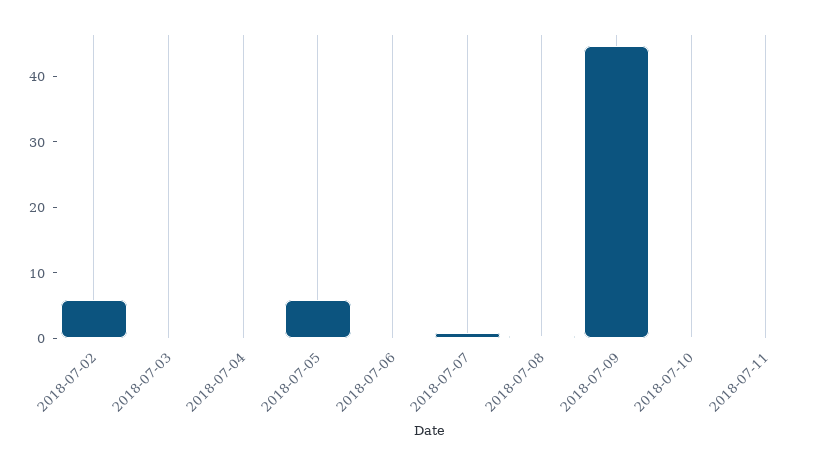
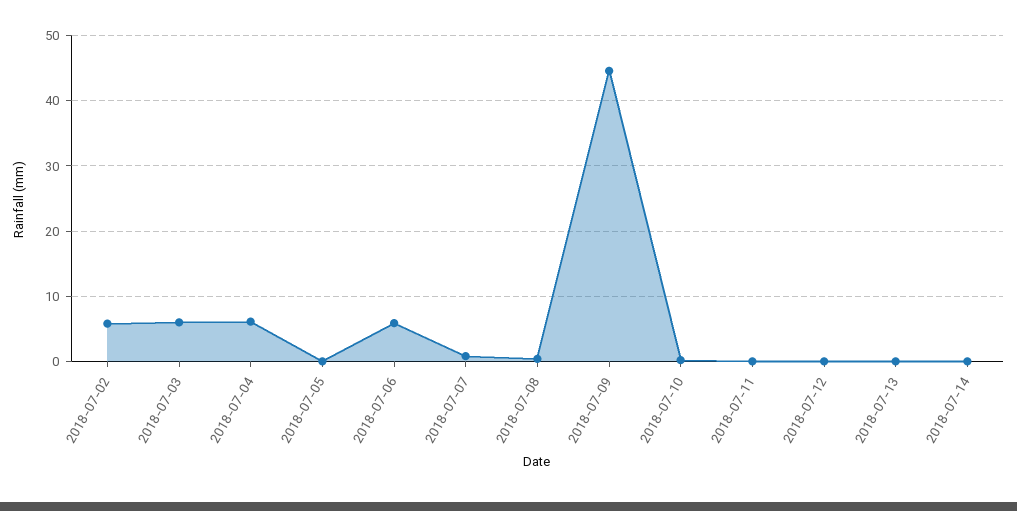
2018-07-03: 0 -> 6
2018-07-04: 0 -> 6
2018-07-05: 6 -> 0
2018-07-06: 0 -> 6
2018-07-12: none -> 0
2018-07-13: none -> 0
2018-07-14: none -> 0

